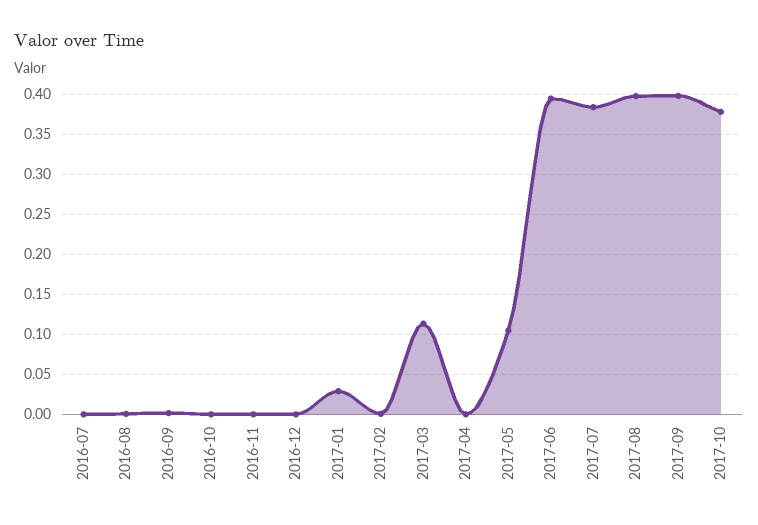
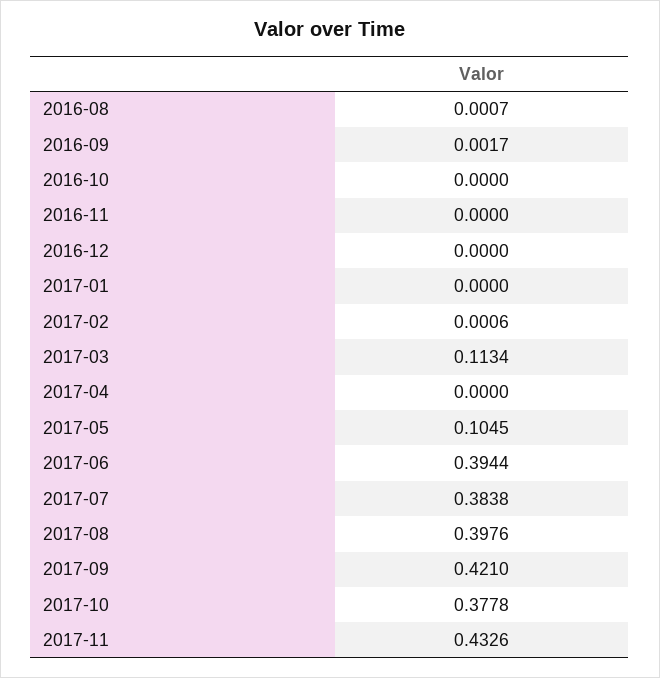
2016-07: 0 -> none
2017-01: 0.03 -> 0
2017-09: 0.4 -> 0.421
2017-11: none -> 0.4326

